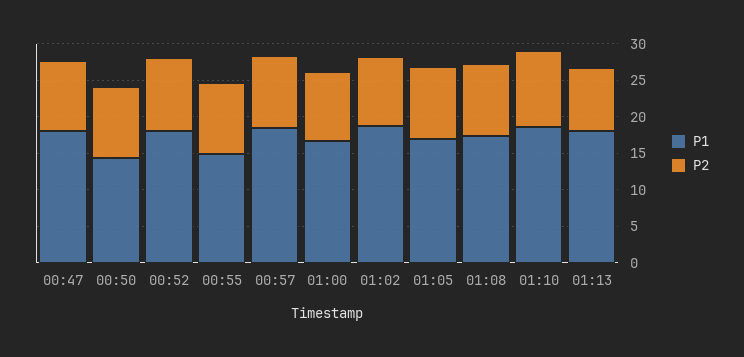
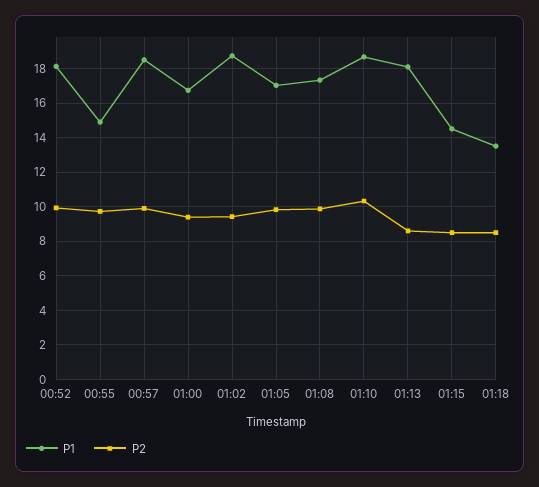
P1, 00:47: 17.5 -> none
P2, 00:47: 10 -> none
P1, 00:50: 15 -> none
P2, 00:50: 10 -> none
P1, 01:15: none -> 14.5
P2, 01:15: none -> 8.5
P1, 01:18: none -> 13.5
P2, 01:18: none -> 8.5

